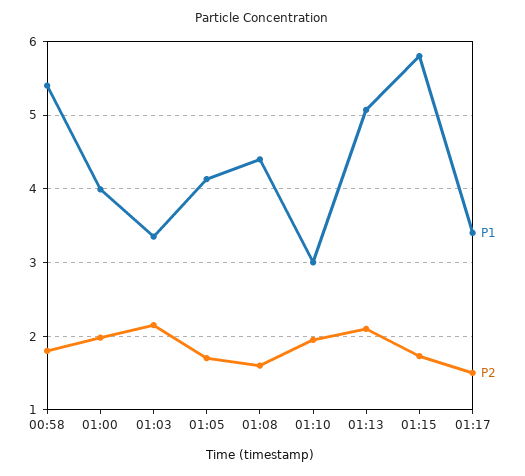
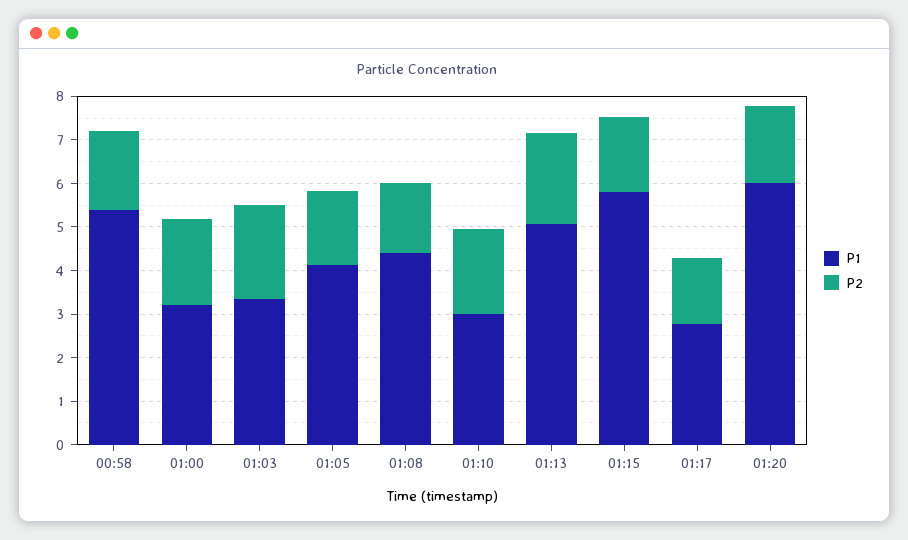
P1, 01:00: 4 -> 3.2
P1, 01:17: 3.4 -> 2.8
P1, 01:20: none -> 6
P2, 01:20: none -> 1.8

